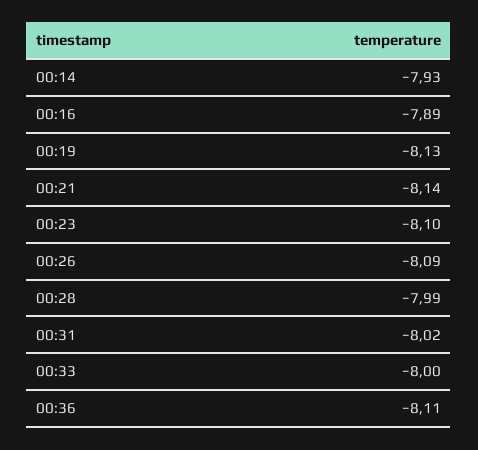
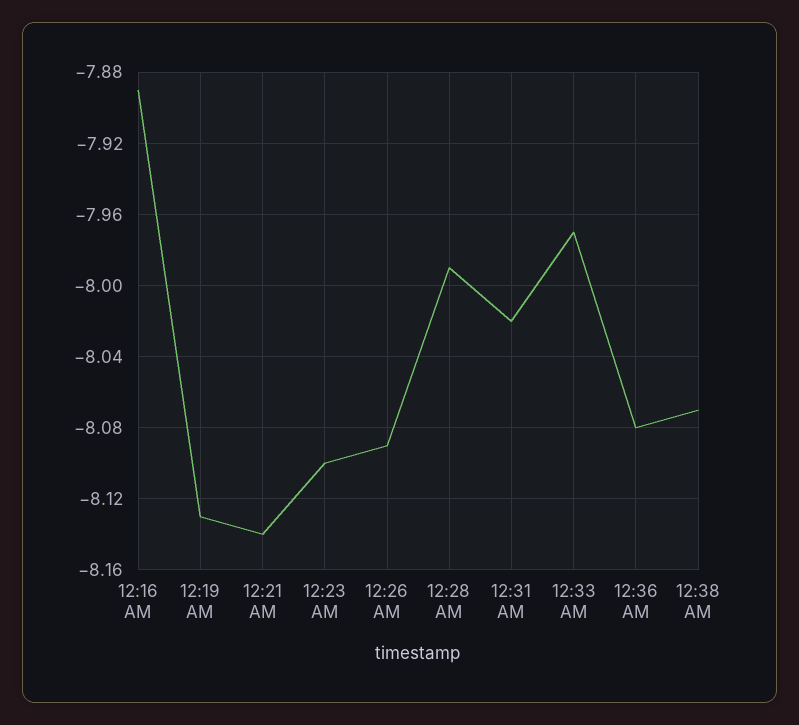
00:14: -7.93 -> none
00:33: -8 -> -7.97
00:36: -8.11 -> -8.08
12:38 AM: none -> -8.07

